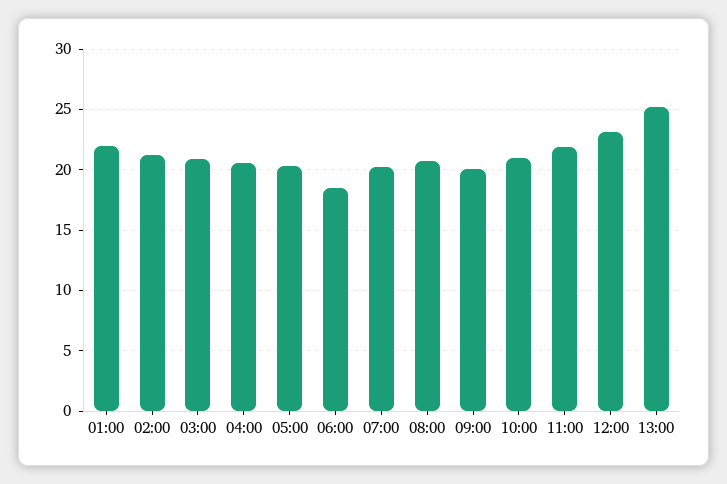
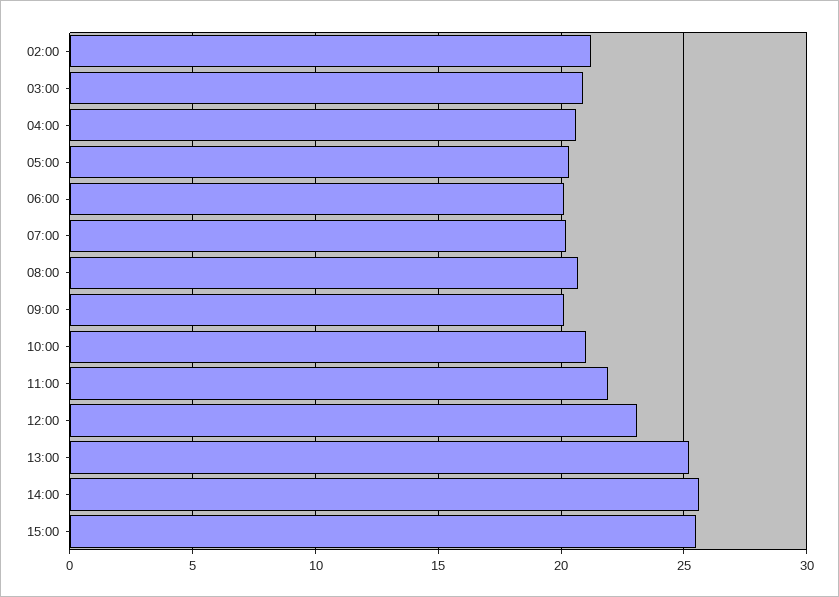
01:00: 22 -> none
06:00: 18.5 -> 20
14:00: none -> 25.5
15:00: none -> 25.5

